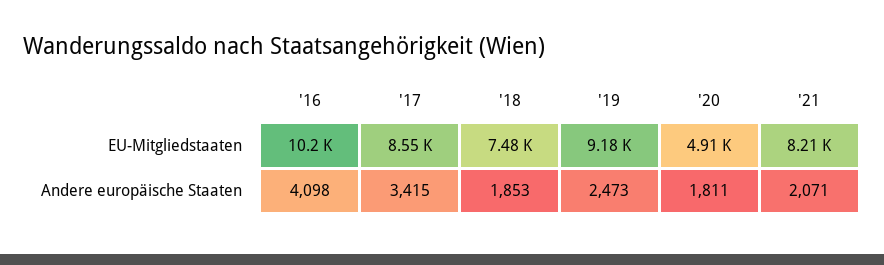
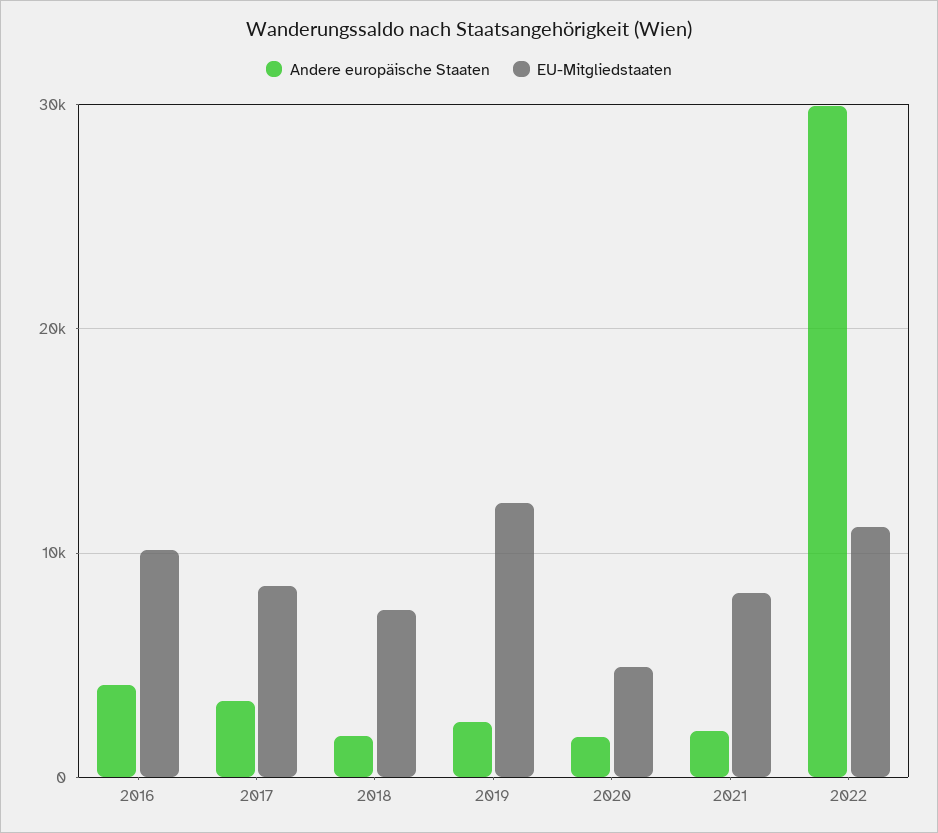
EU-Mitgliedstaaten, '19: 9180 -> 12000
Andere europäische Staaten, 2022: none -> 30000
EU-Mitgliedstaaten, 2022: none -> 11000

